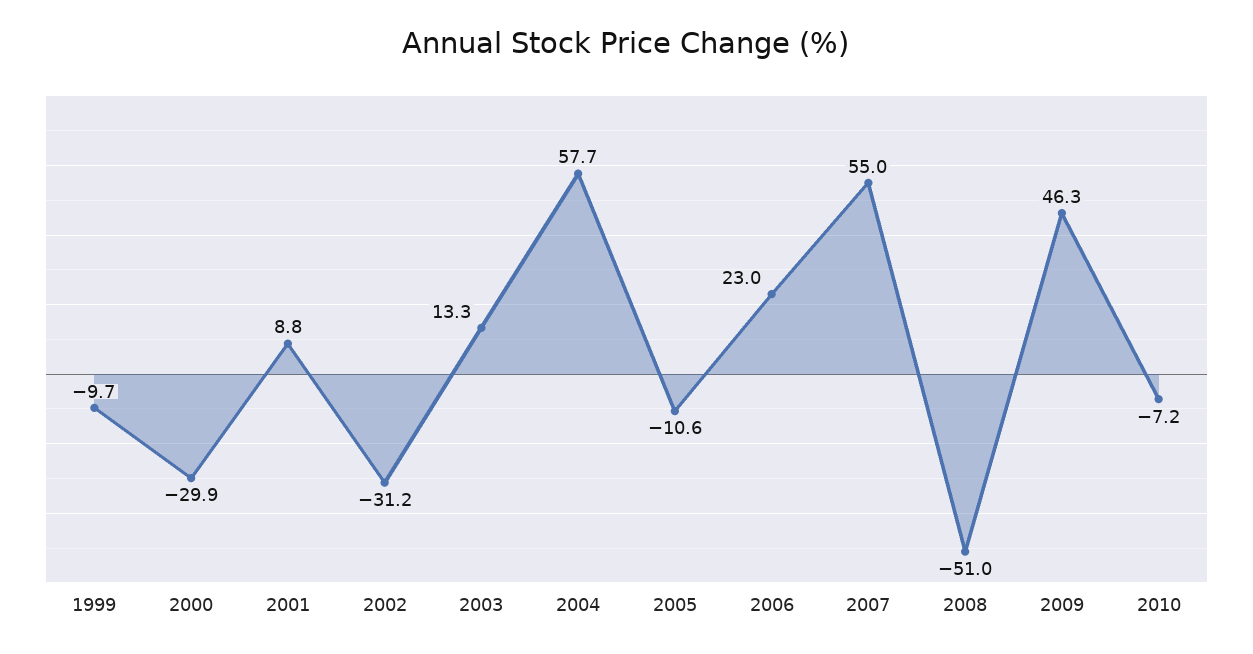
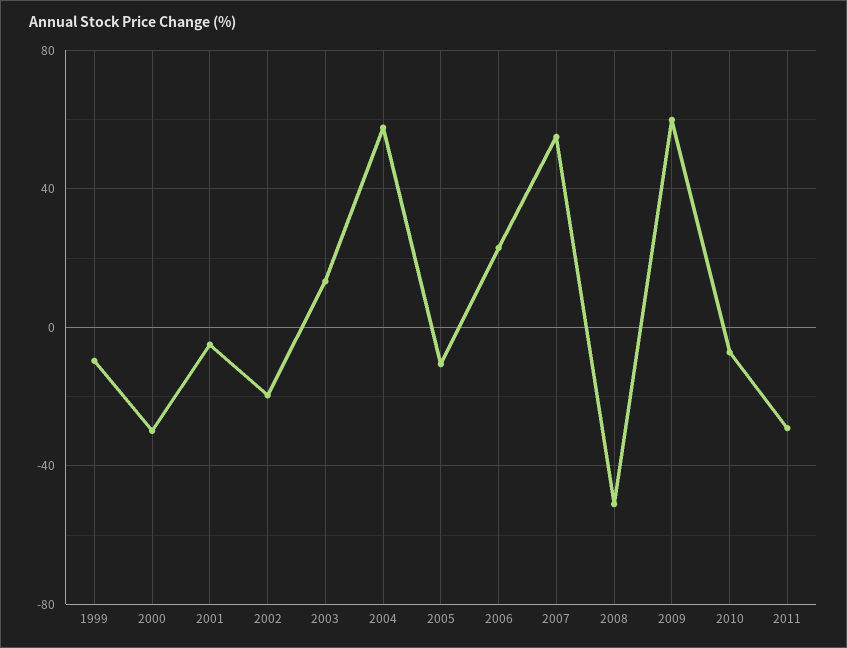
2001: 8.8 -> -5
2002: -31.2 -> -20
2009: 46.3 -> 60
2011: none -> -30

